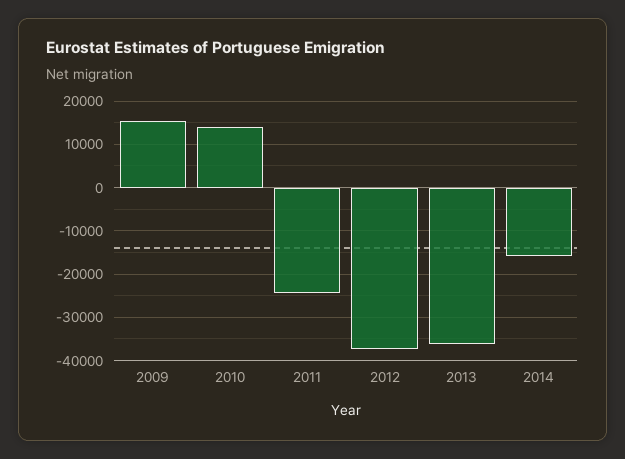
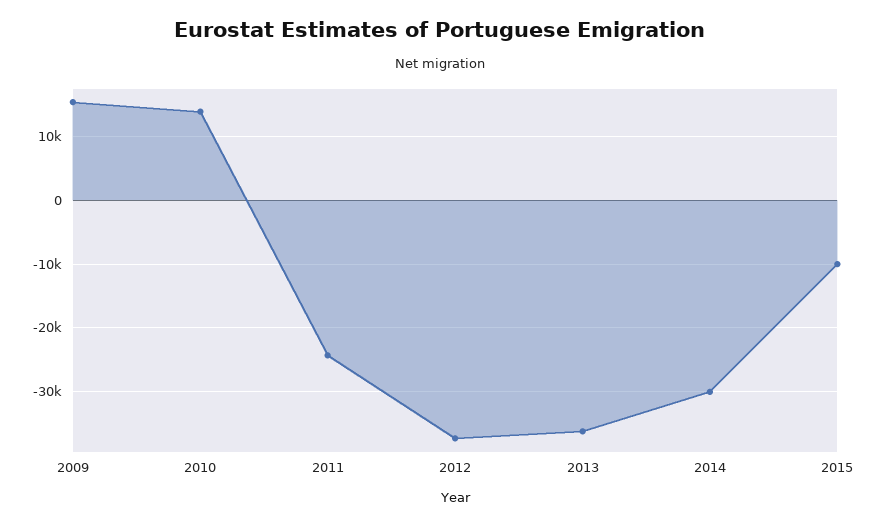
2014: -16000 -> -30000
2015: none -> -10000

